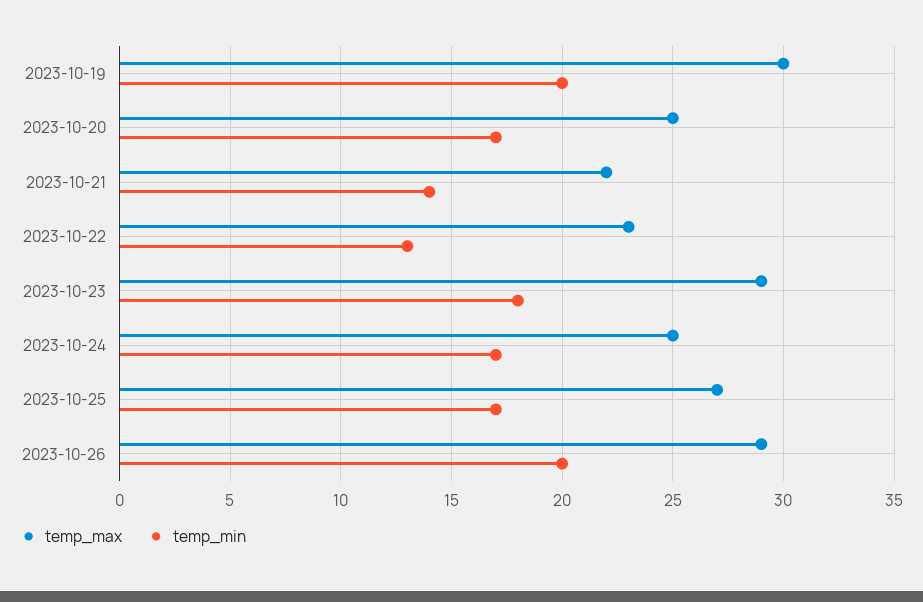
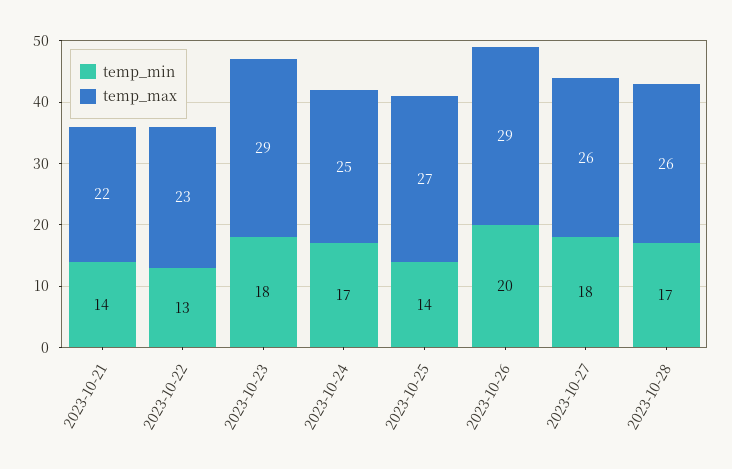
temp_max, 2023-10-19: 30 -> none
temp_min, 2023-10-19: 20 -> none
temp_max, 2023-10-20: 25 -> none
temp_min, 2023-10-20: 17 -> none
temp_min, 2023-10-25: 17 -> 14
temp_min, 2023-10-27: none -> 18
temp_max, 2023-10-27: none -> 26
temp_min, 2023-10-28: none -> 17
temp_max, 2023-10-28: none -> 26

